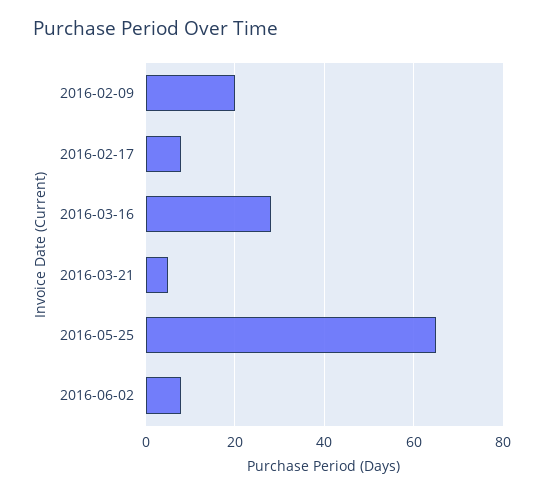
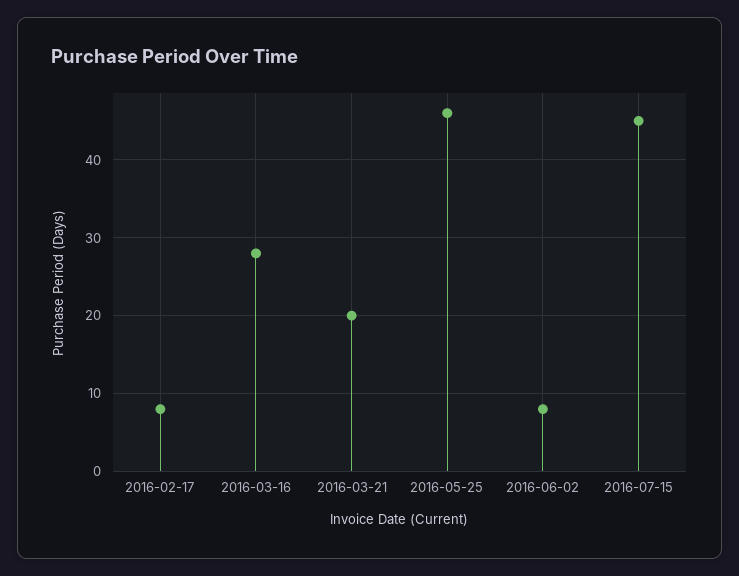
2016-02-09: 20 -> none
2016-03-21: 5 -> 20
2016-05-25: 65 -> 46
2016-07-15: none -> 45

